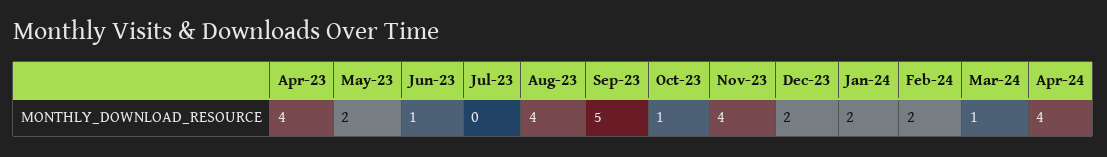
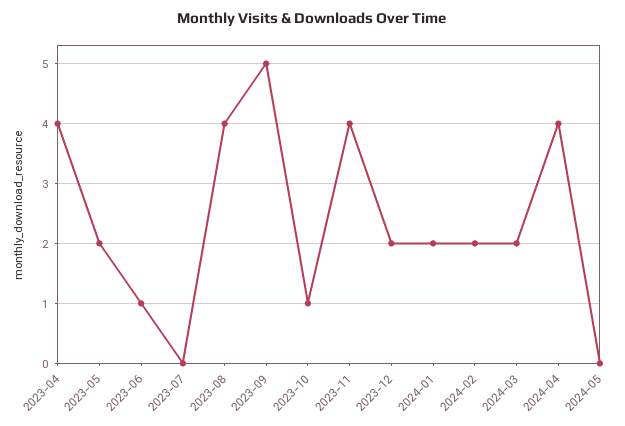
Mar-24: 1 -> 2
2024-05: none -> 0

